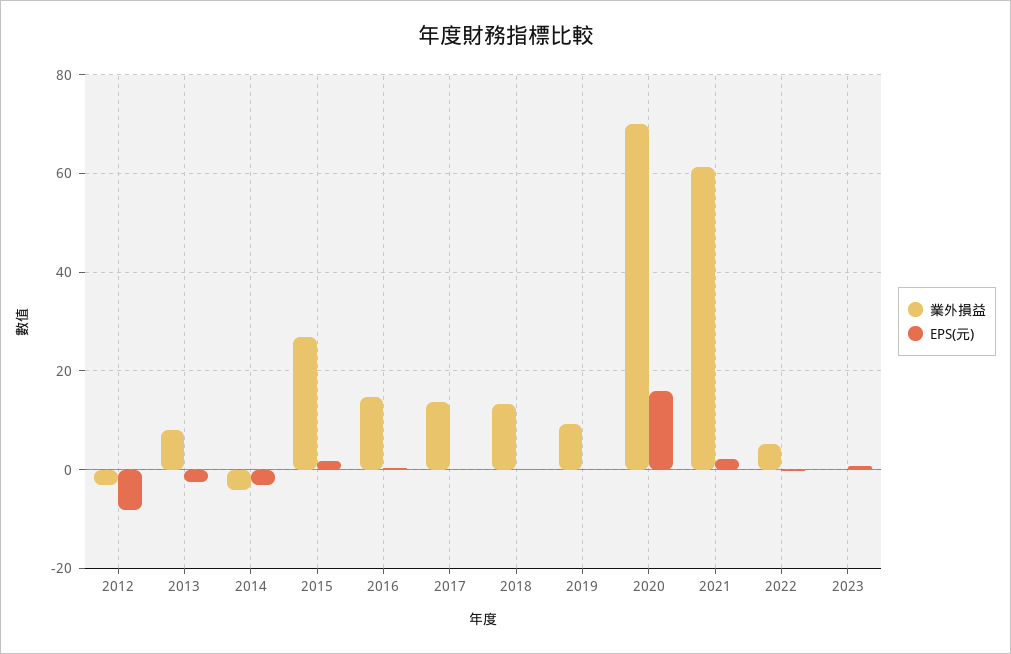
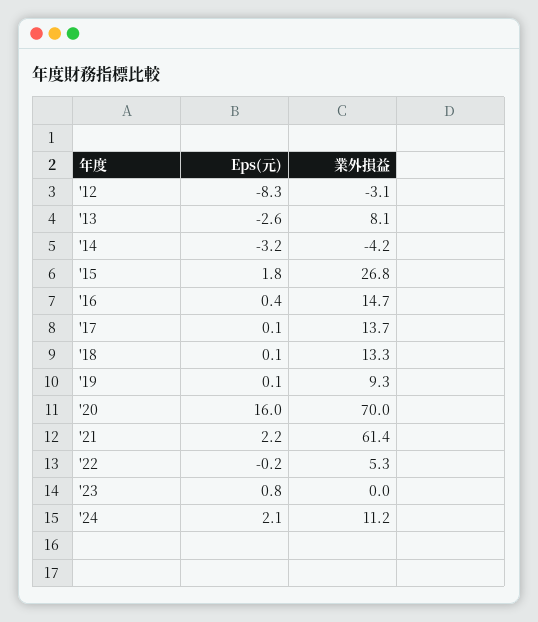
EPS(元), '24: none -> 2.1
業外損益, '24: none -> 11.2

